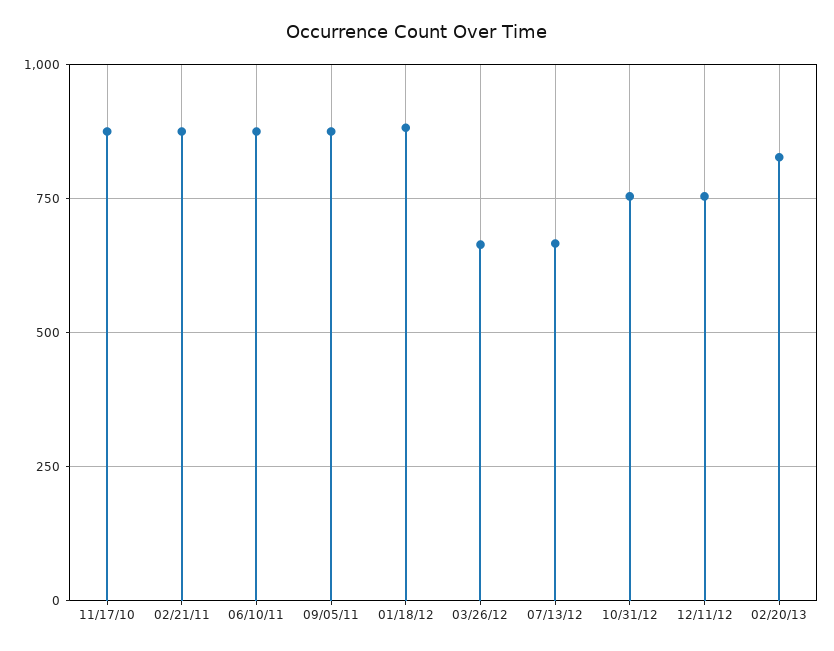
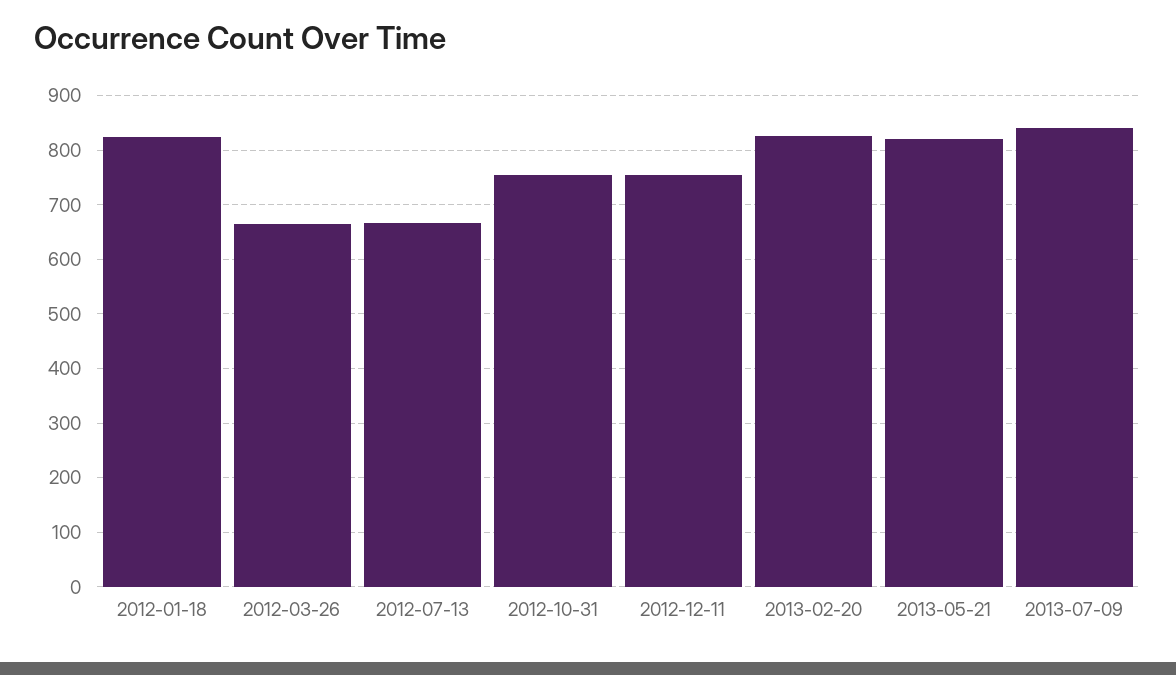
11/17/10: 875 -> none
02/21/11: 875 -> none
06/10/11: 875 -> none
09/05/11: 875 -> none
01/18/12: 875 -> 820
2013-05-21: none -> 820
2013-07-09: none -> 840

